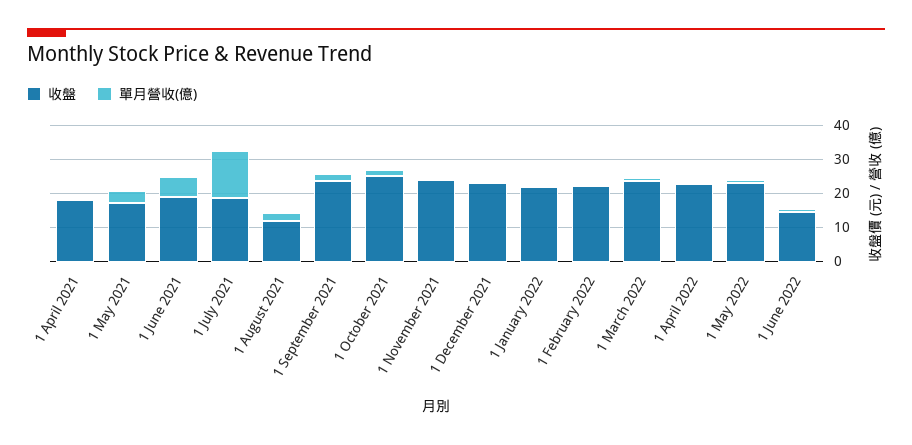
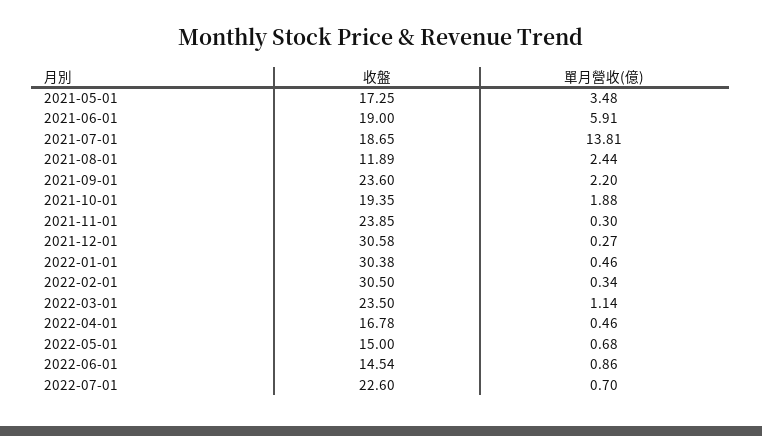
收盤, 1 April 2021: 17.5 -> none
單月營收(億), 1 April 2021: 0 -> none
收盤, 1 October 2021: 25 -> 19.35
收盤, 1 December 2021: 22.5 -> 30.58
收盤, 1 January 2022: 22.5 -> 30.38
收盤, 1 February 2022: 22.5 -> 30.5
收盤, 1 April 2022: 22.5 -> 16.78
收盤, 1 May 2022: 22.5 -> 15
收盤, 2022-07-01: none -> 22.6
單月營收(億), 2022-07-01: none -> 0.7

